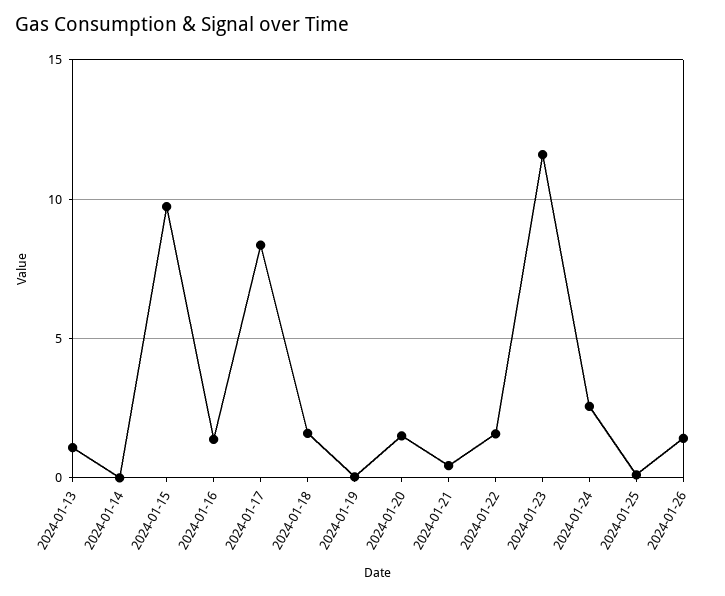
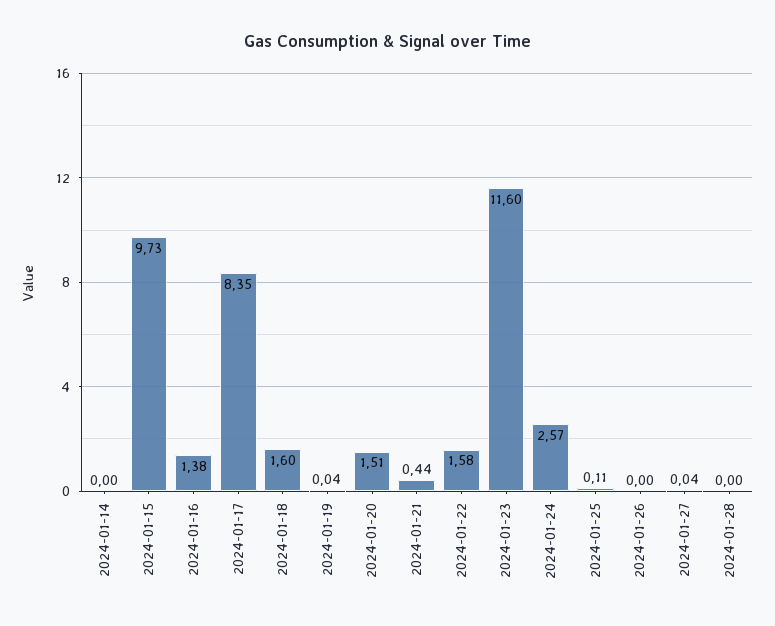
2024-01-13: 1 -> none
2024-01-26: 1.5 -> 0
2024-01-27: none -> 0.04
2024-01-28: none -> 0

